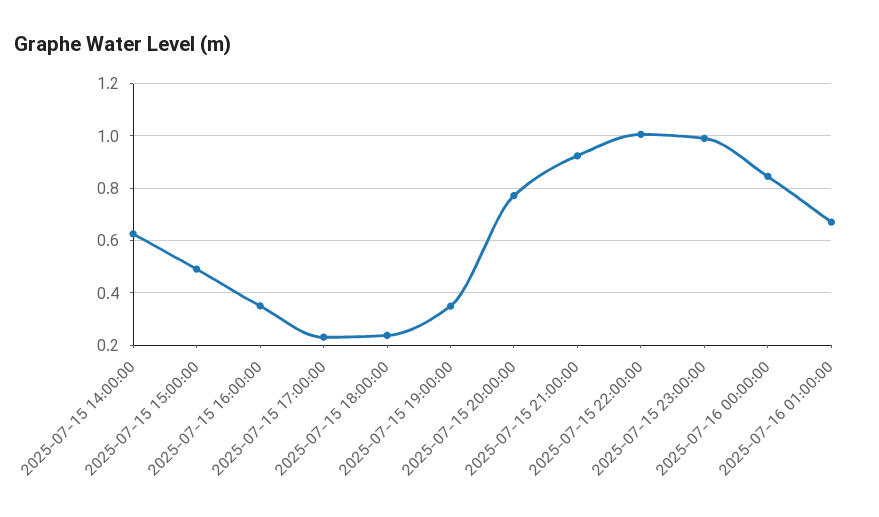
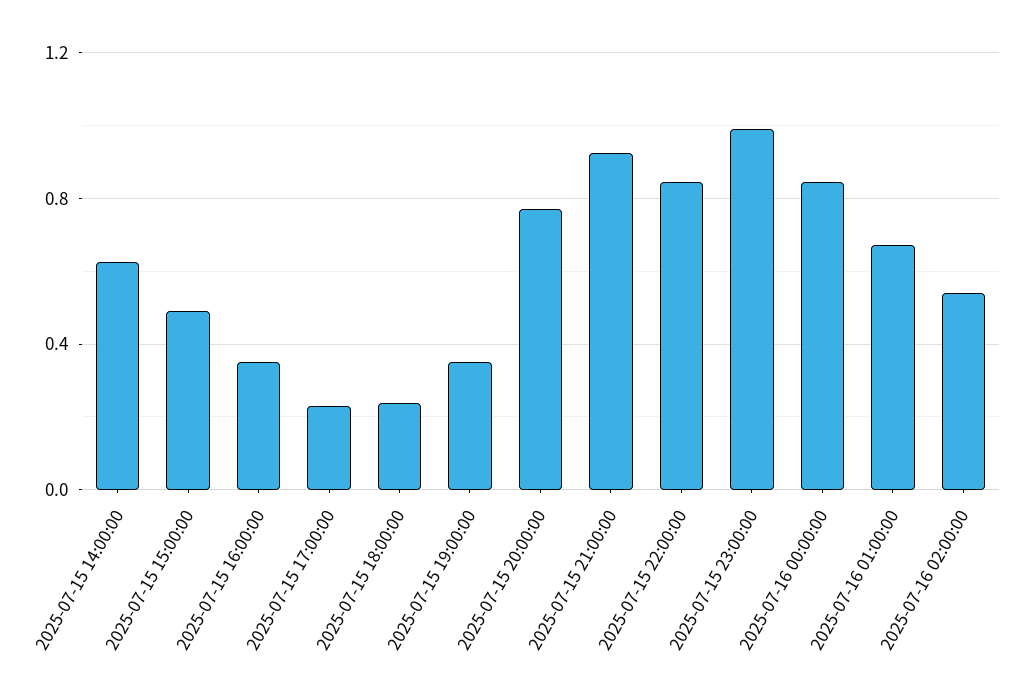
2025-07-15 22:00:00: 1 -> 0.85
2025-07-16 02:00:00: none -> 0.55

